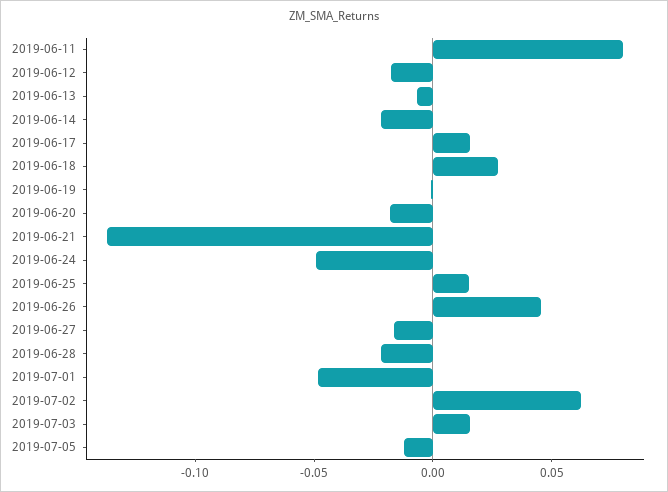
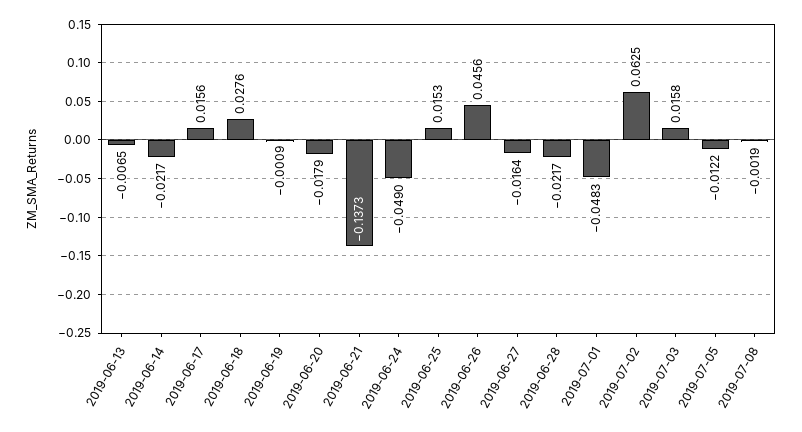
2019-06-11: 0.08 -> none
2019-06-12: -0.02 -> none
2019-07-08: none -> -0.0019

